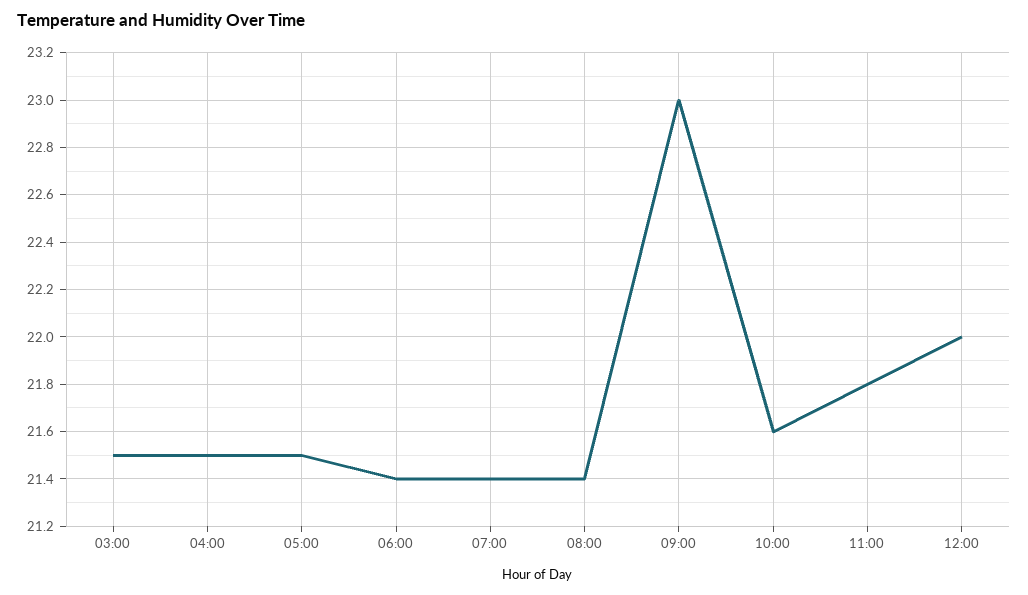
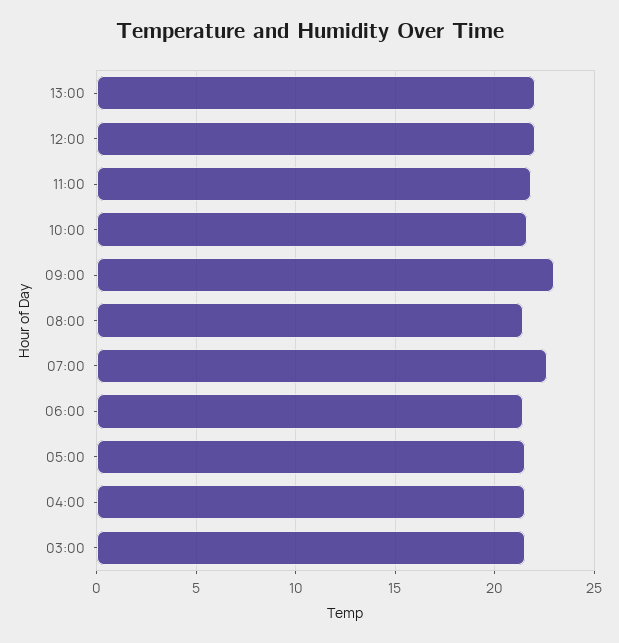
07:00: 21.4 -> 22.5
13:00: none -> 22

